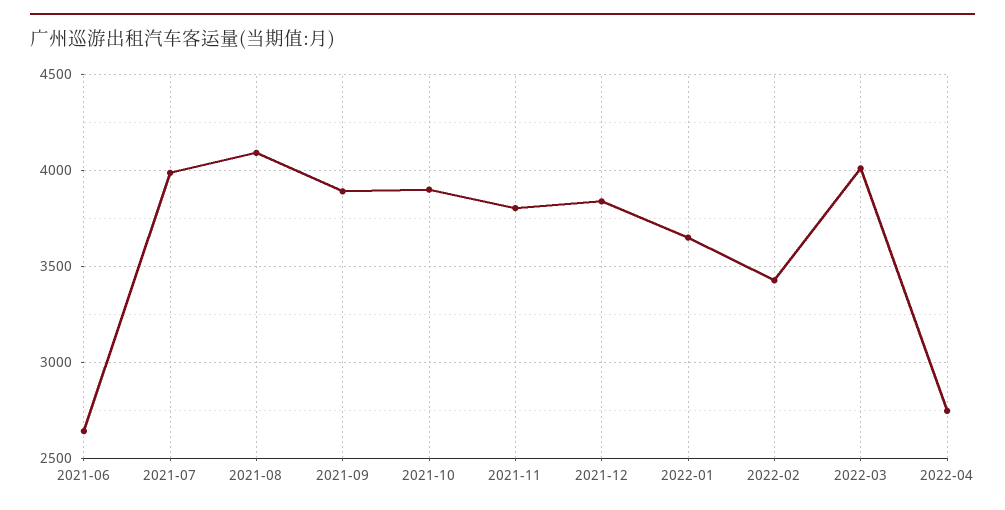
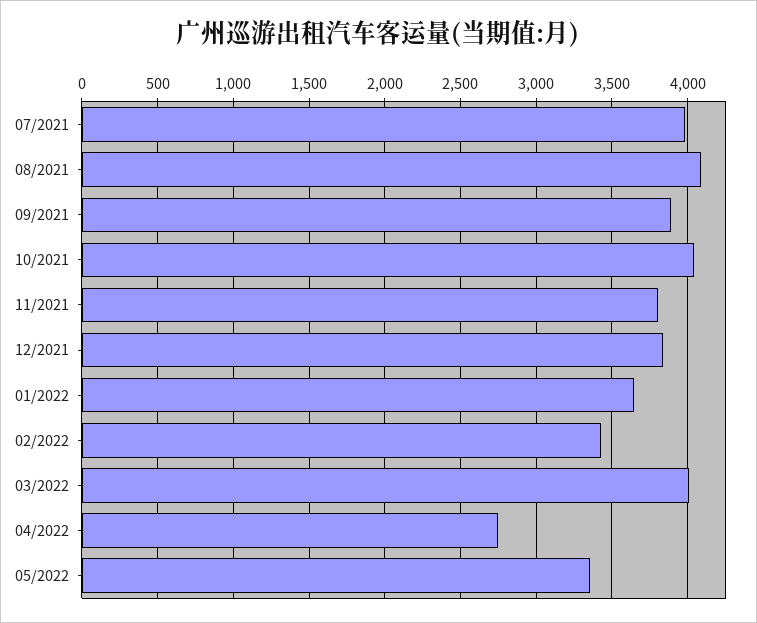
2021-06: 2650 -> none
2021-10: 3900 -> 4050
05/2022: none -> 3350

